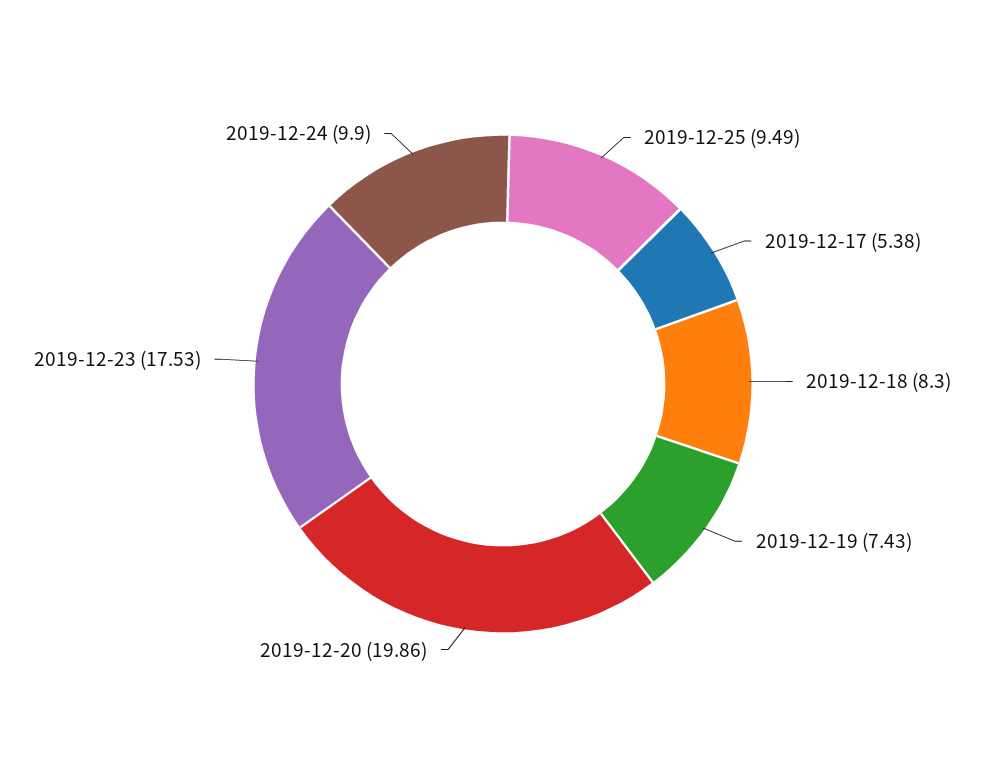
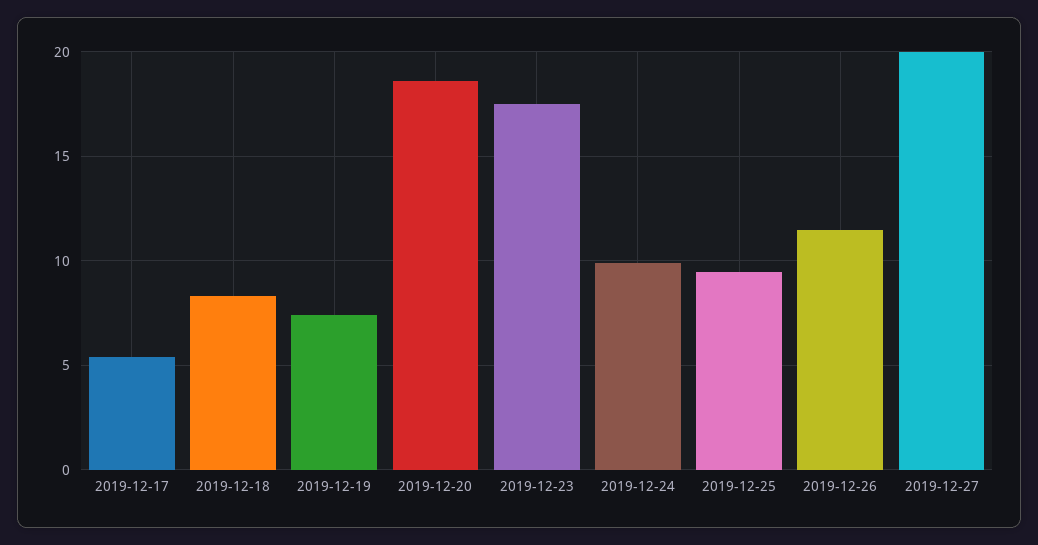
2019-12-20: 19.86 -> 18.5
2019-12-26: none -> 11.5
2019-12-27: none -> 20

